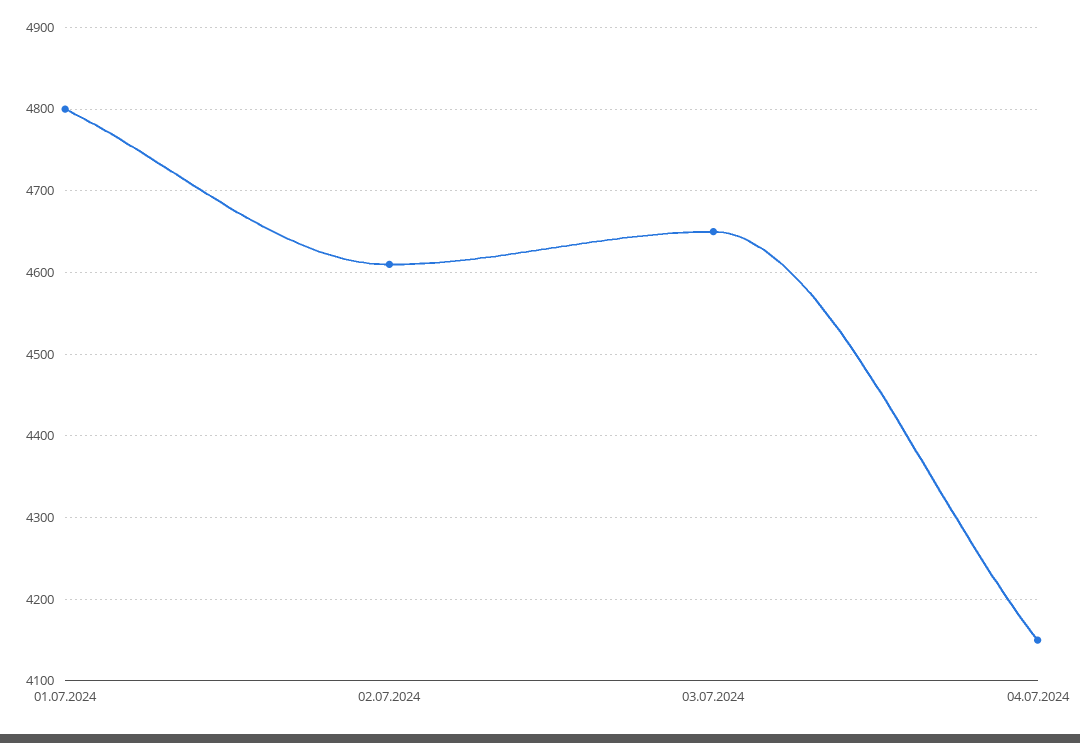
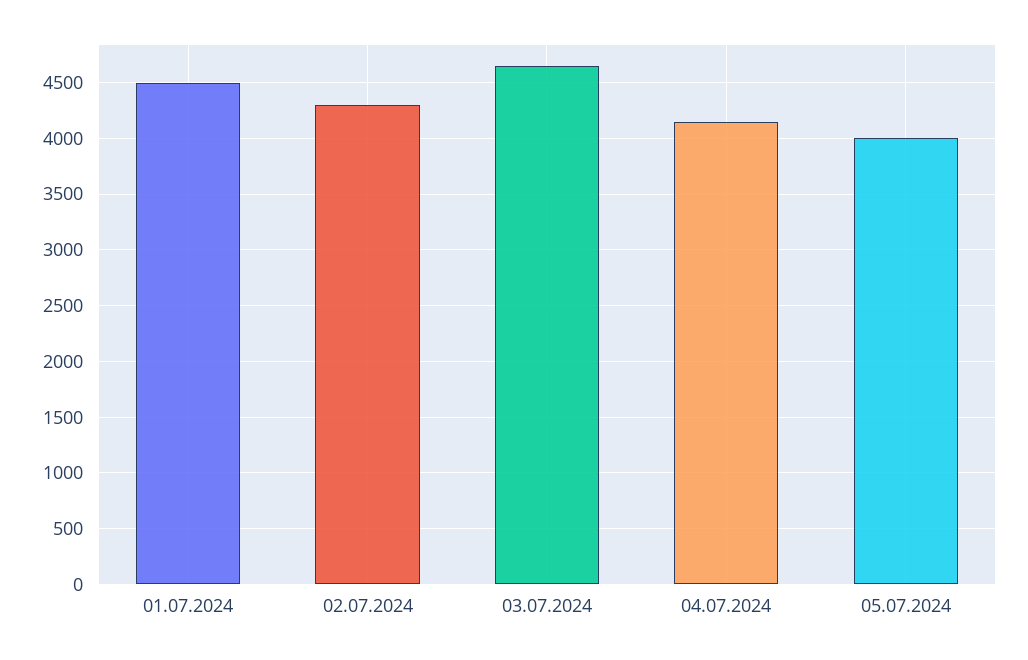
01.07.2024: 4800 -> 4500
02.07.2024: 4610 -> 4300
05.07.2024: none -> 4000

